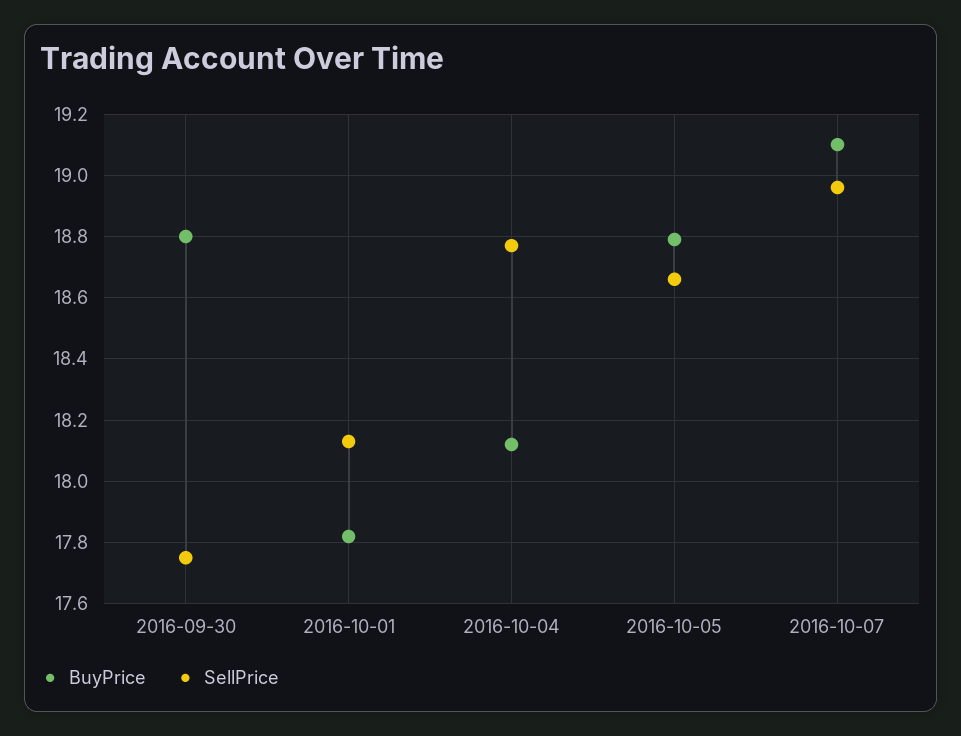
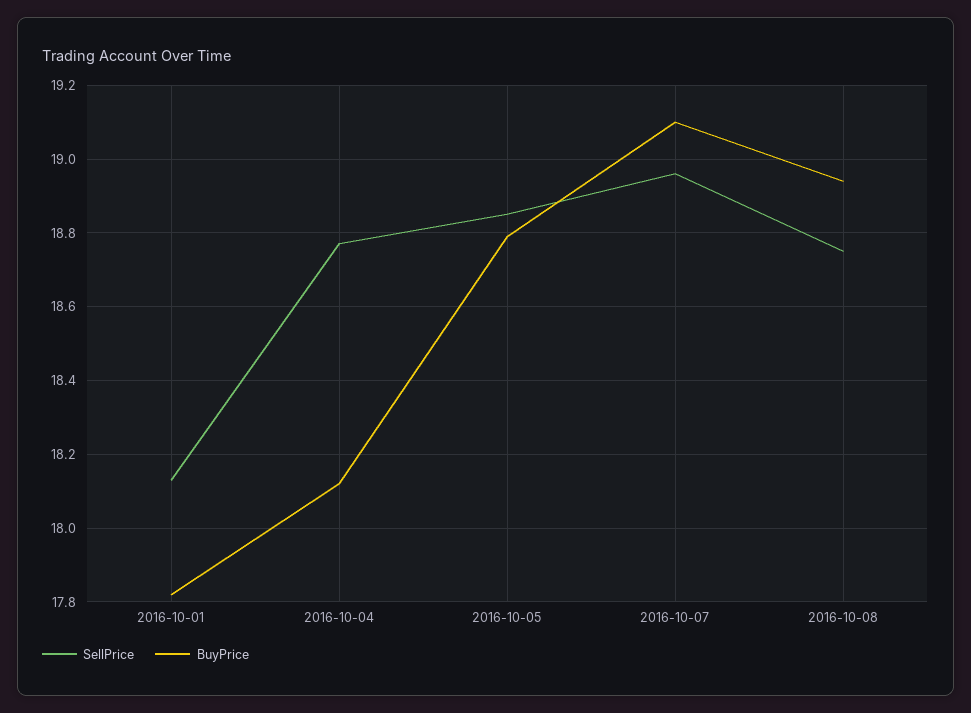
BuyPrice, 2016-09-30: 18.8 -> none
SellPrice, 2016-09-30: 17.75 -> none
SellPrice, 2016-10-05: 18.65 -> 18.85
SellPrice, 2016-10-08: none -> 18.75
BuyPrice, 2016-10-08: none -> 18.95

